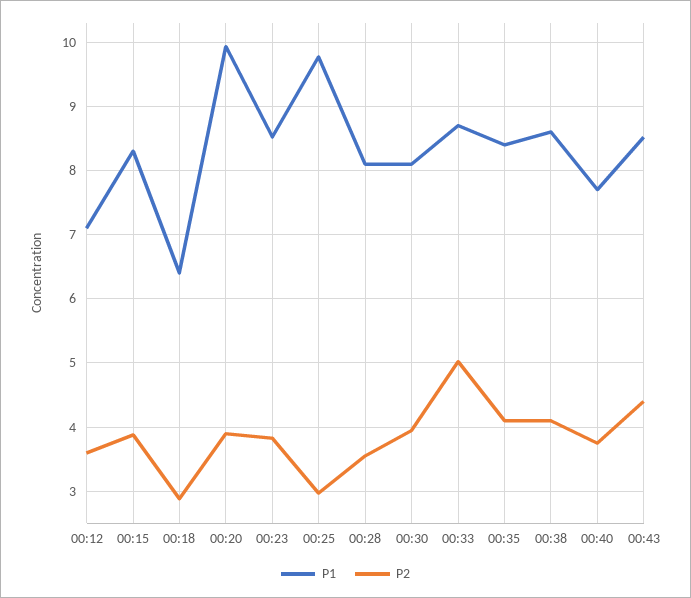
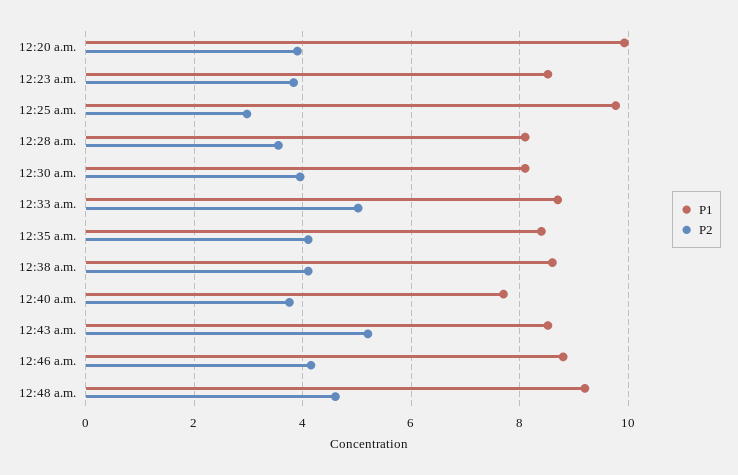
P1, 00:12: 7.1 -> none
P2, 00:12: 3.6 -> none
P1, 00:15: 8.3 -> none
P2, 00:15: 3.9 -> none
P1, 00:18: 6.4 -> none
P2, 00:18: 2.9 -> none
P2, 00:43: 4.4 -> 5.2
P1, 12:46 a.m.: none -> 8.8
P2, 12:46 a.m.: none -> 4.2
P1, 12:48 a.m.: none -> 9.2
P2, 12:48 a.m.: none -> 4.6

